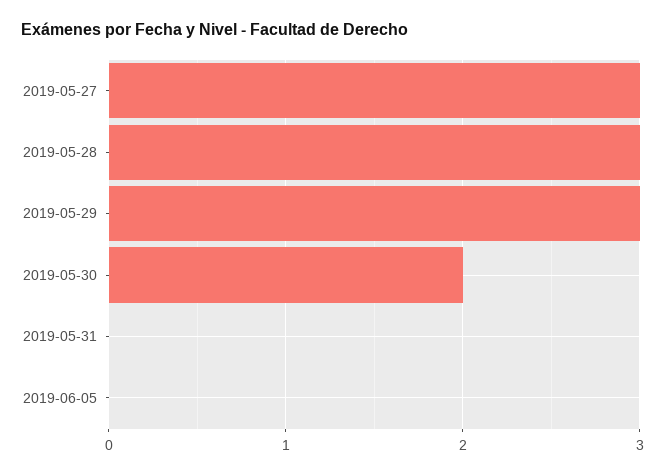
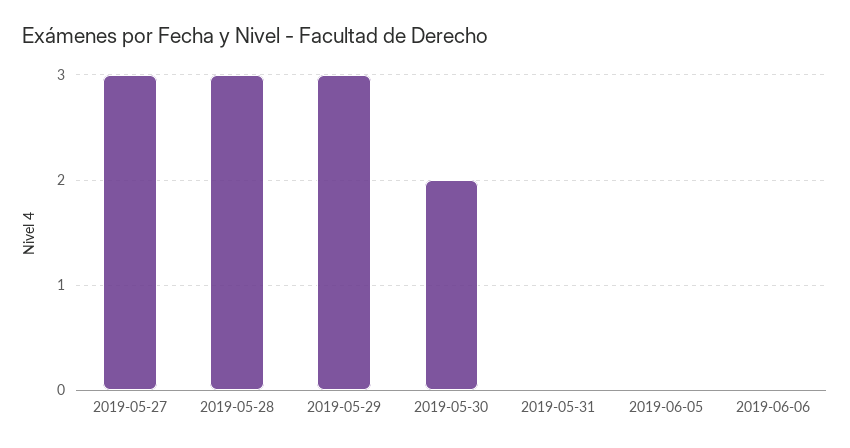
2019-06-06: none -> 0

